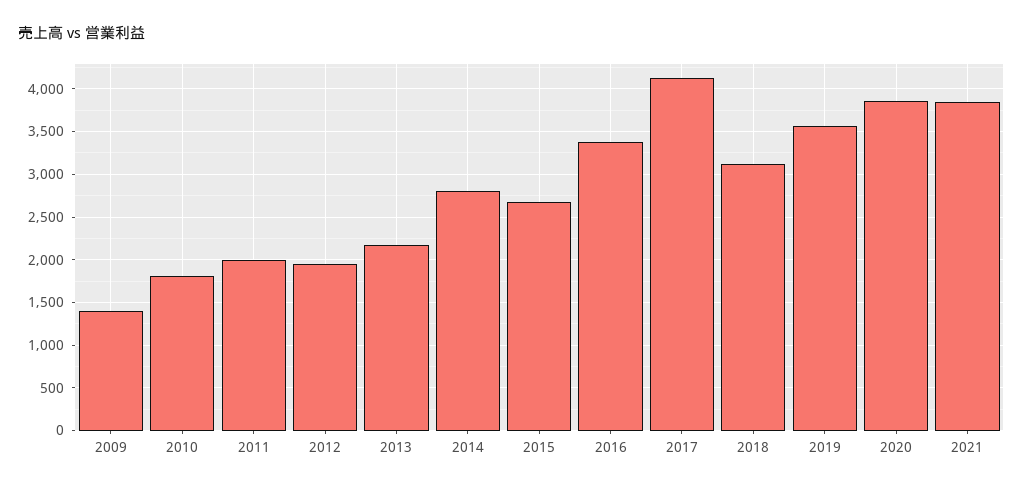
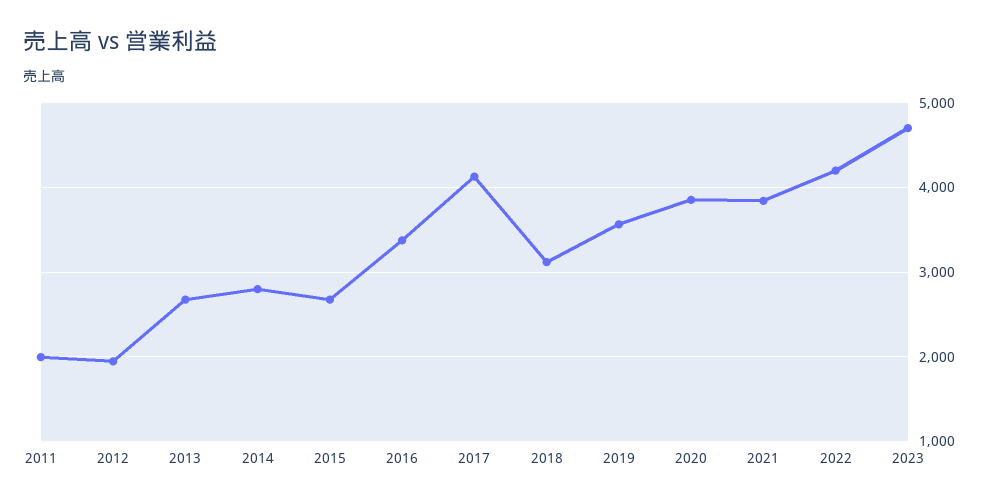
2009: 1400 -> none
2010: 1800 -> none
2013: 2200 -> 2700
2022: none -> 4200
2023: none -> 4700

